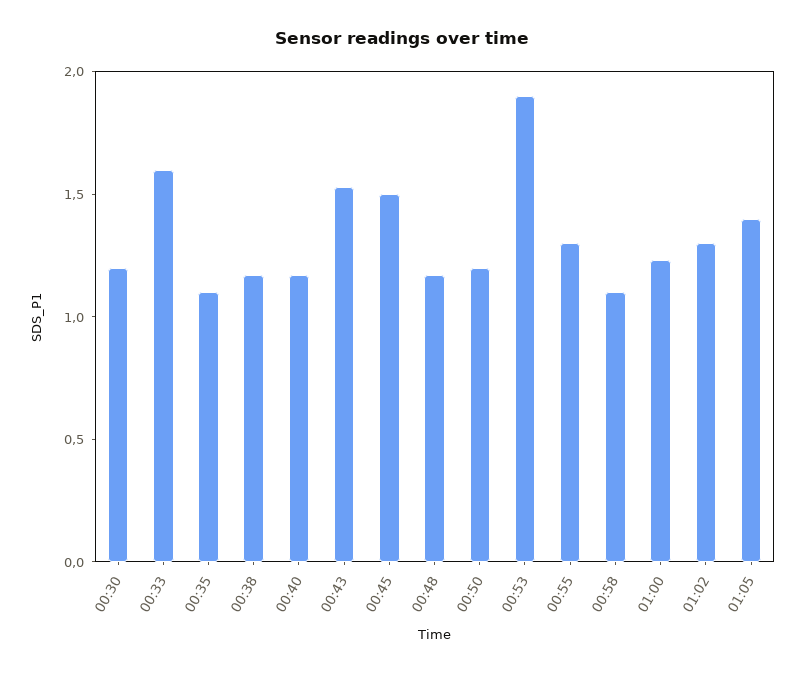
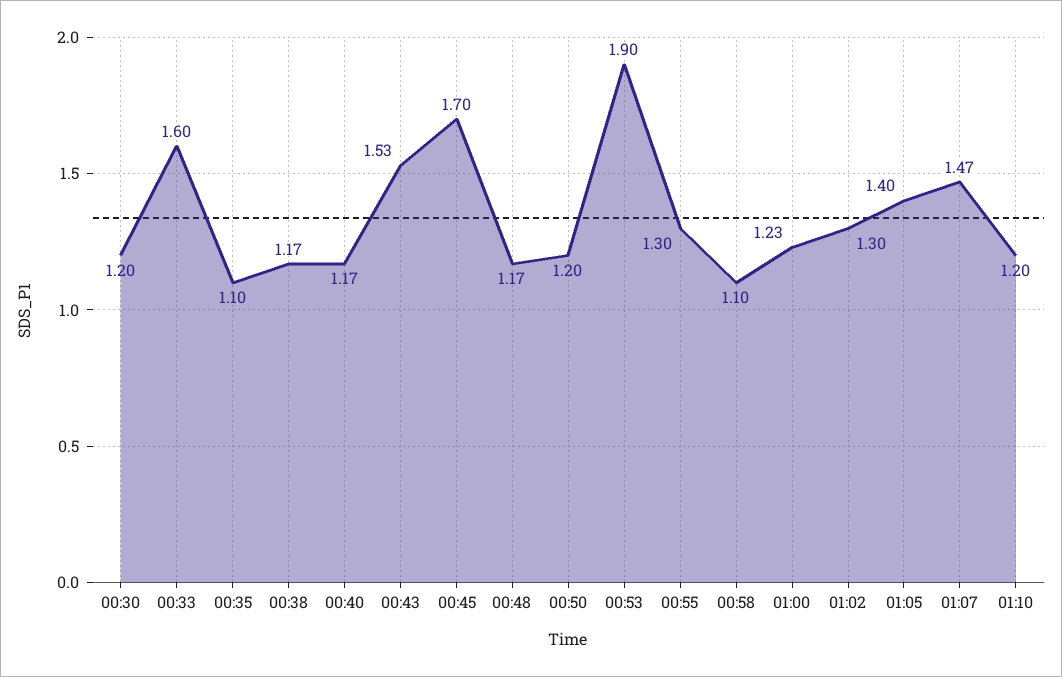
00:45: 1.5 -> 1.7
01:07: none -> 1.47
01:10: none -> 1.2

